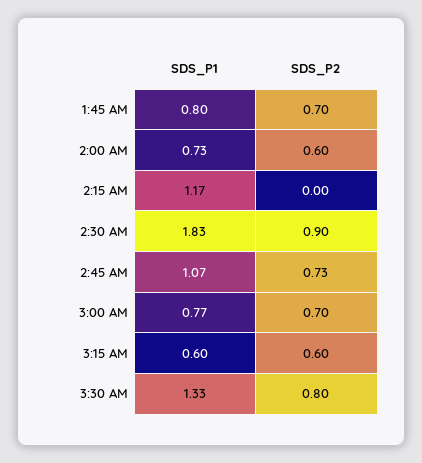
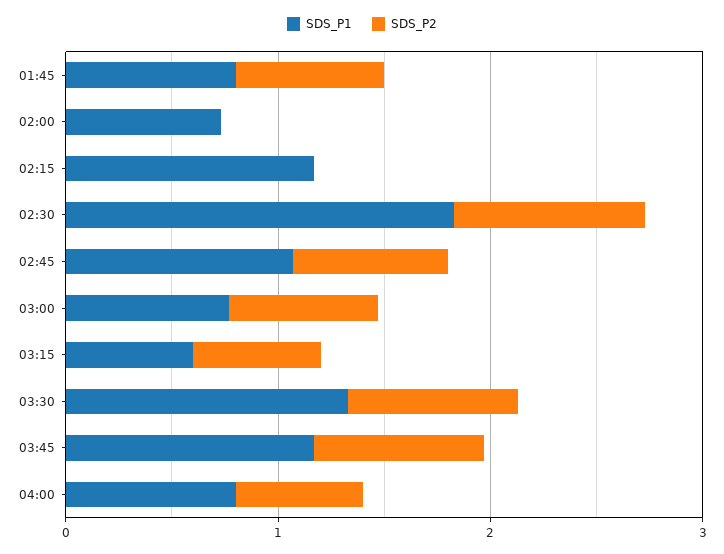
SDS_P2, 2:00 AM: 0.6 -> 0
SDS_P1, 03:45: none -> 1.2
SDS_P2, 03:45: none -> 0.8
SDS_P1, 04:00: none -> 0.8
SDS_P2, 04:00: none -> 0.6

